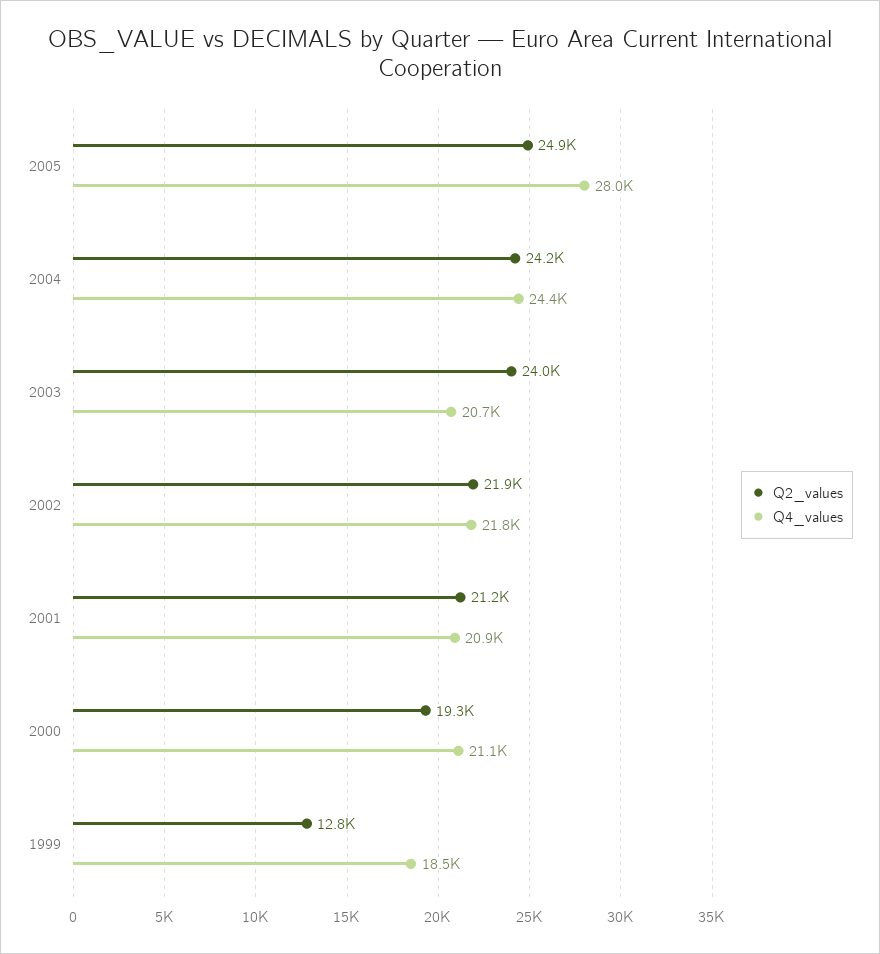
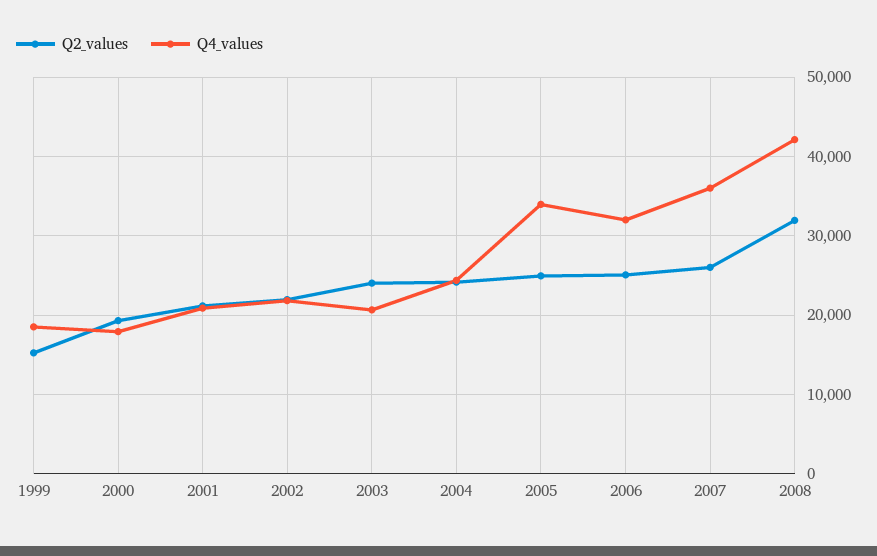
Q4_values, 2005: 28000 -> 34000
Q4_values, 2000: 21100 -> 18000
Q2_values, 1999: 12800 -> 15000
Q2_values, 2006: none -> 25000
Q4_values, 2006: none -> 32000
Q2_values, 2007: none -> 26000
Q4_values, 2007: none -> 36000
Q2_values, 2008: none -> 32000
Q4_values, 2008: none -> 42000

